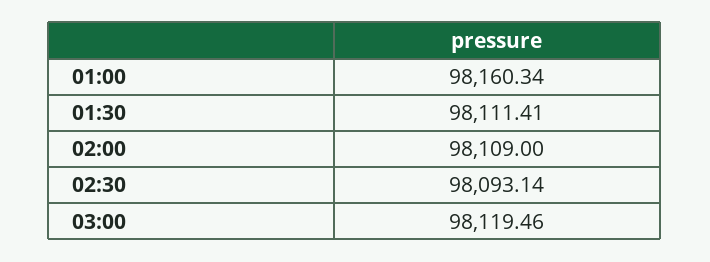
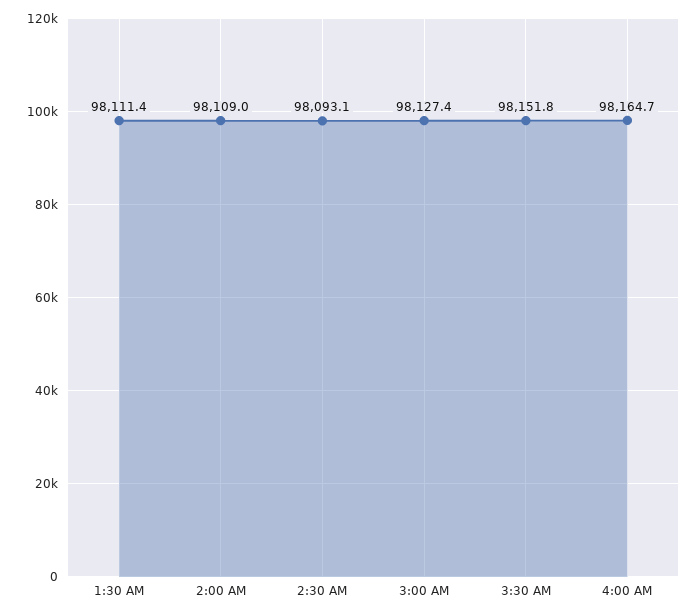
01:00: 98160.34 -> none
03:00: 98119.46 -> 98127.4
3:30 AM: none -> 98151.8
4:00 AM: none -> 98164.7

